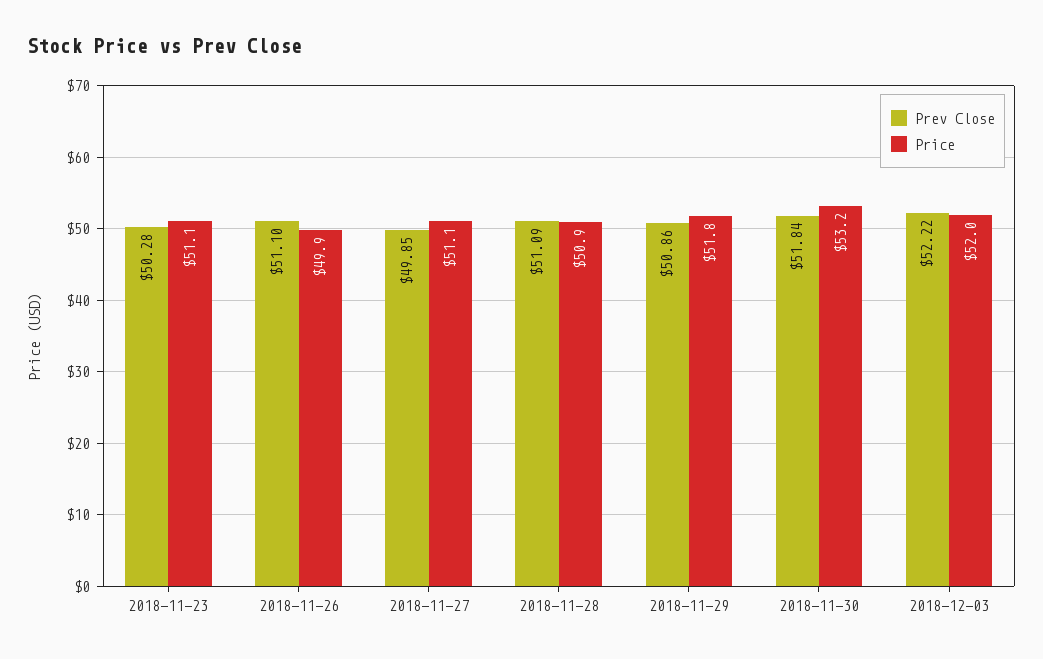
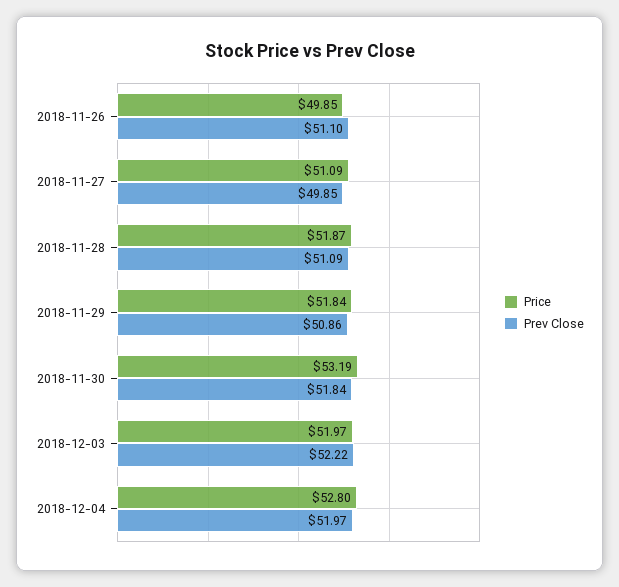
Prev Close, 2018-11-23: 50.28 -> none
Price, 2018-11-23: 51.1 -> none
Price, 2018-11-28: 50.9 -> 51.87
Price, 2018-12-04: none -> 52.8
Prev Close, 2018-12-04: none -> 51.97

